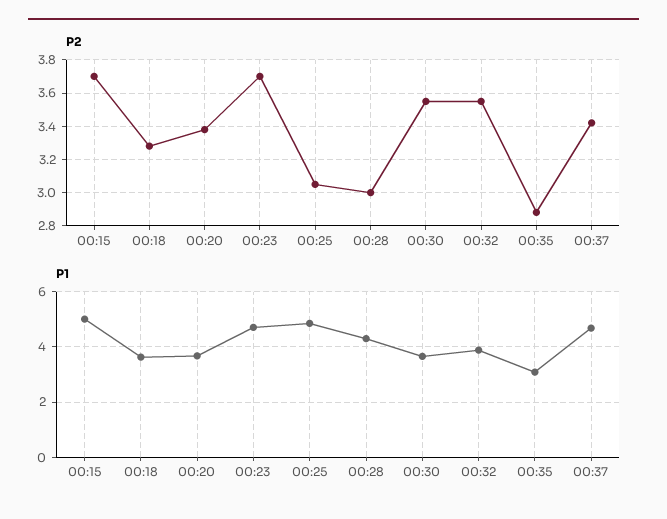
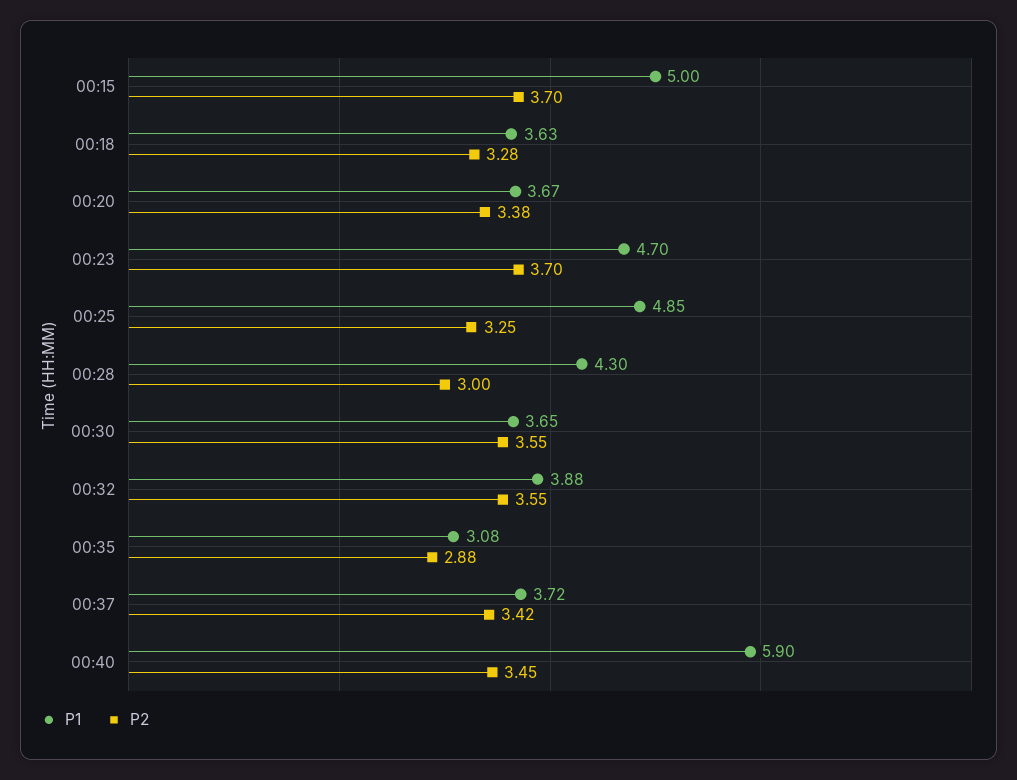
P2, 00:25: 3.05 -> 3.25
P1, 00:37: 4.75 -> 3.72
P1, 00:40: none -> 5.9
P2, 00:40: none -> 3.45

